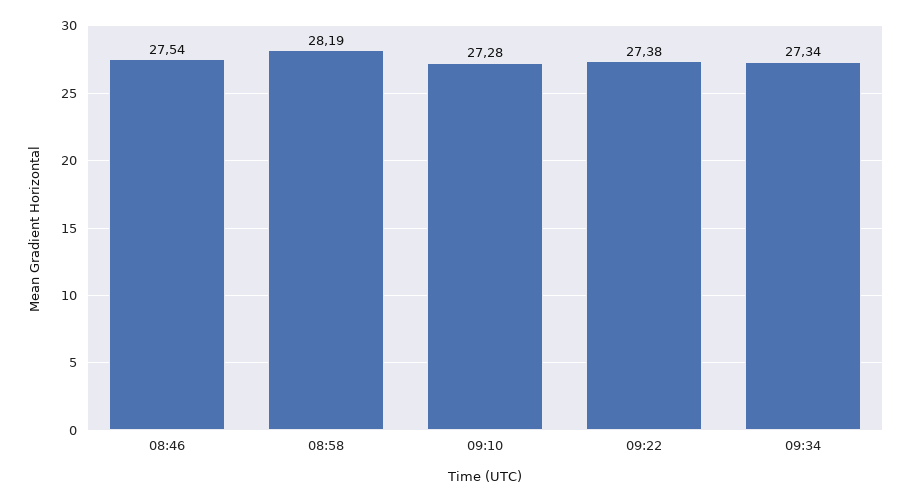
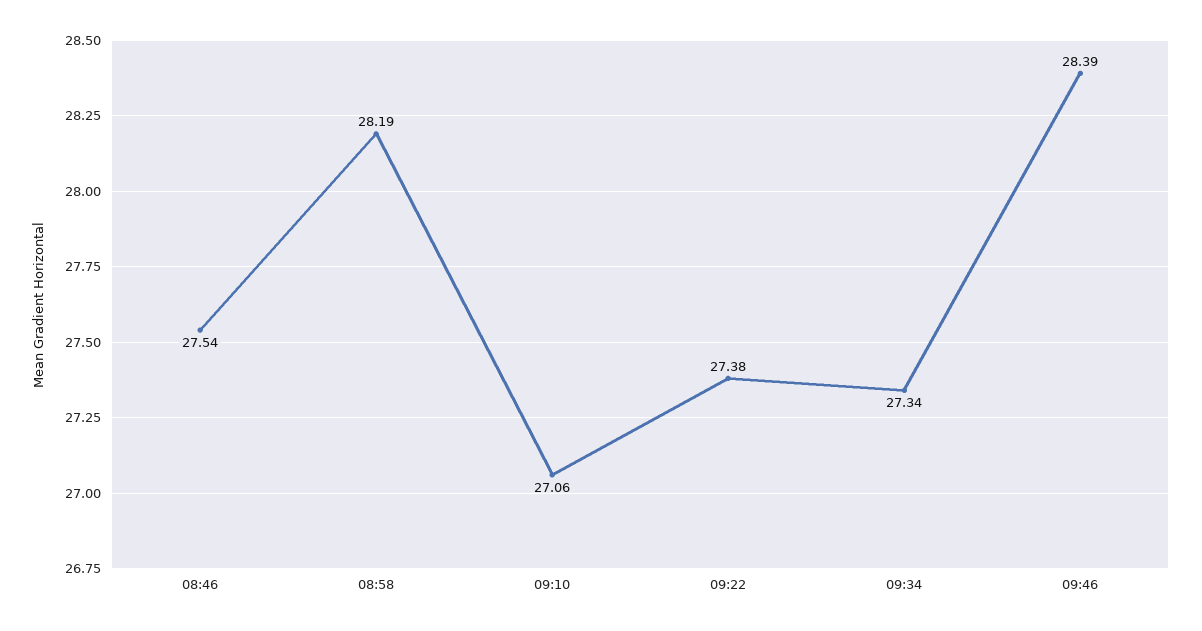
09:10: 27.28 -> 27.06
09:46: none -> 28.39

